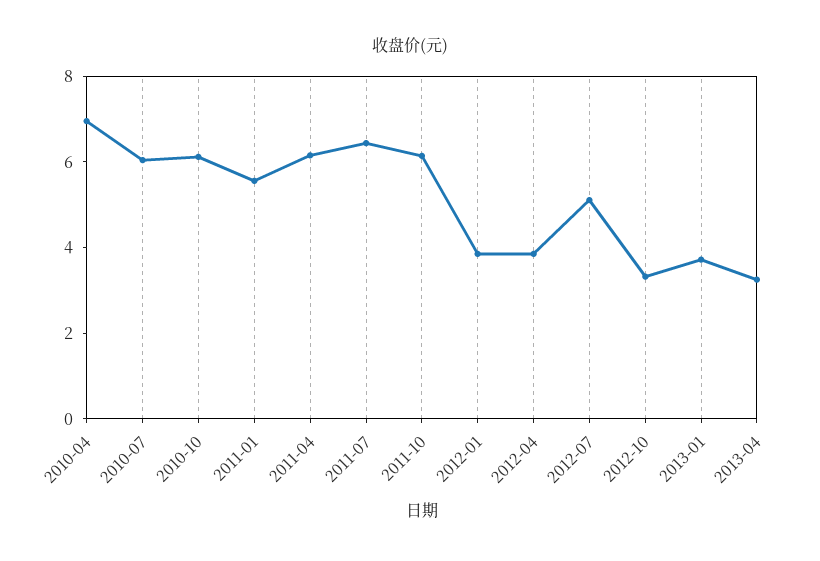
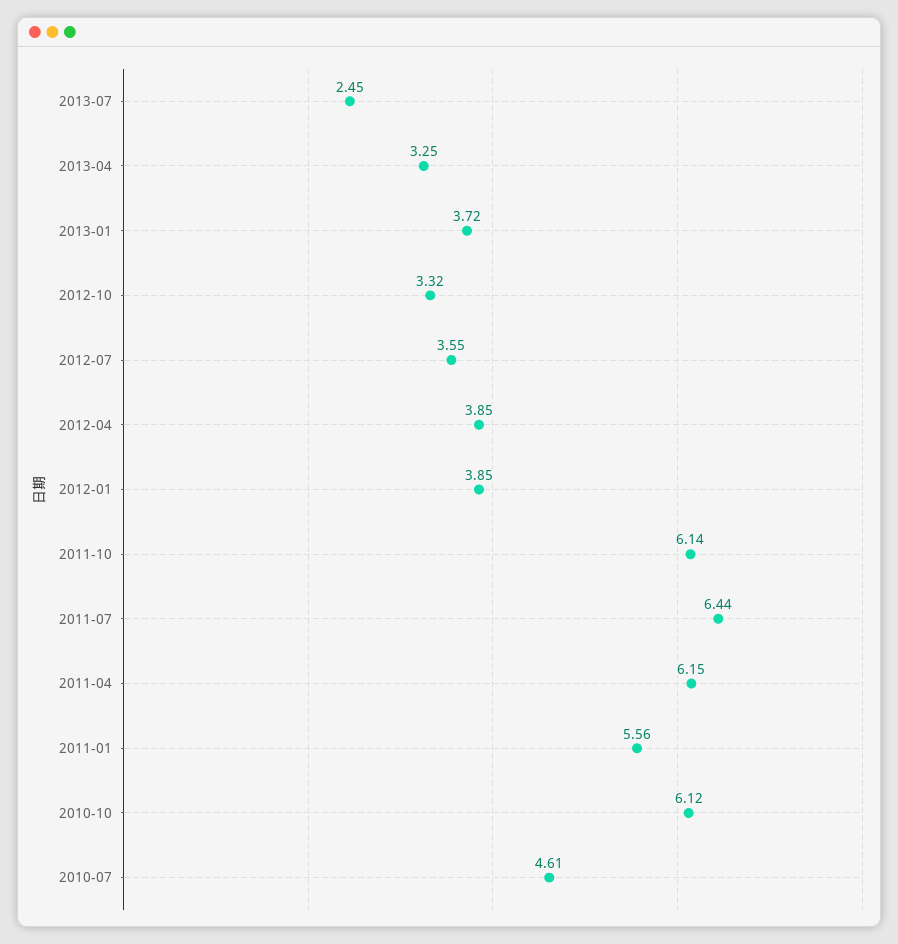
2010-04: 7 -> none
2010-07: 6 -> 4.61
2012-07: 5 -> 3.55
2013-07: none -> 2.45

